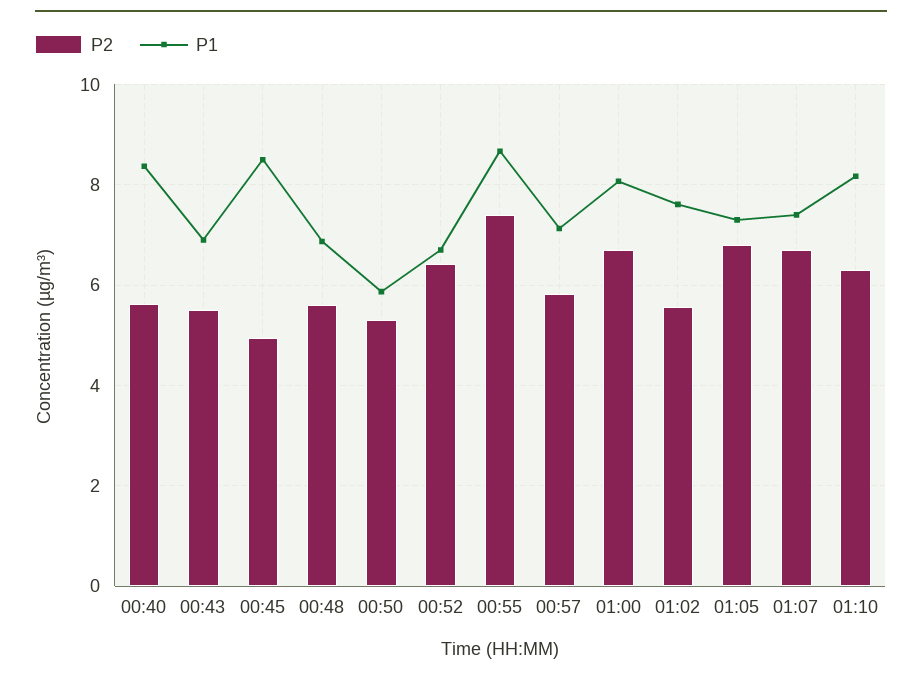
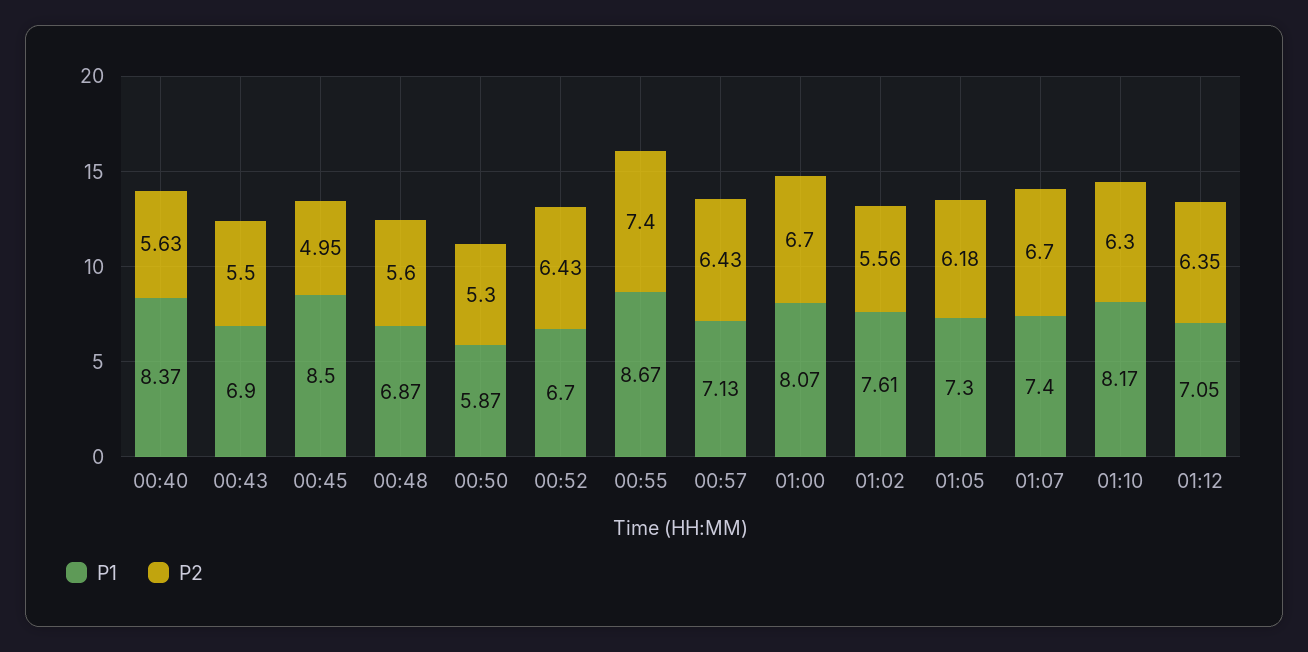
P2, 00:57: 5.8 -> 6.43
P2, 01:05: 6.8 -> 6.18
P1, 01:12: none -> 7.05
P2, 01:12: none -> 6.35

